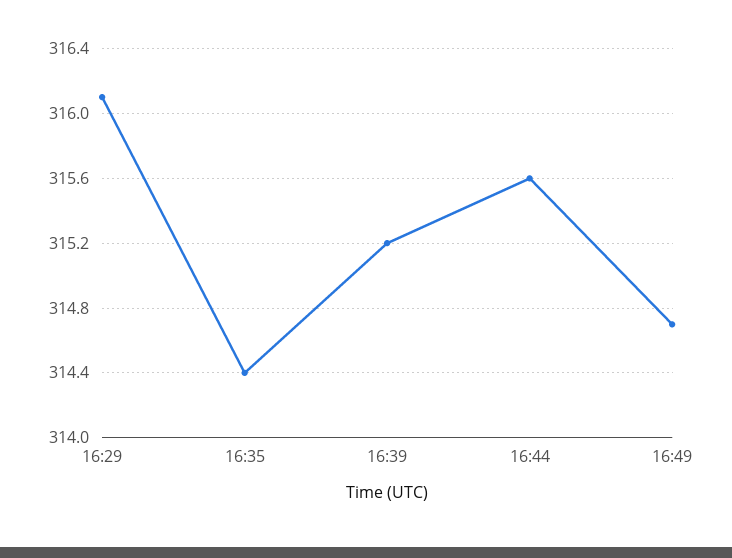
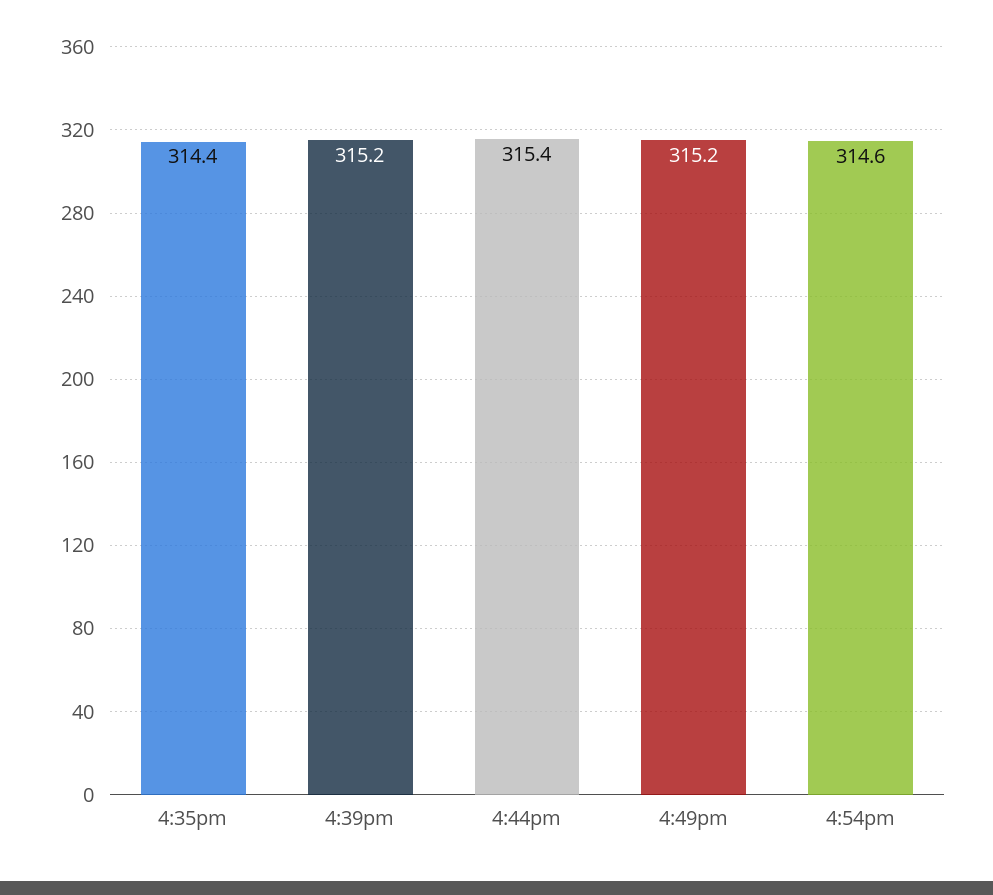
16:29: 316.1 -> none
16:44: 315.6 -> 315.4
16:49: 314.7 -> 315.2
4:54pm: none -> 314.6

